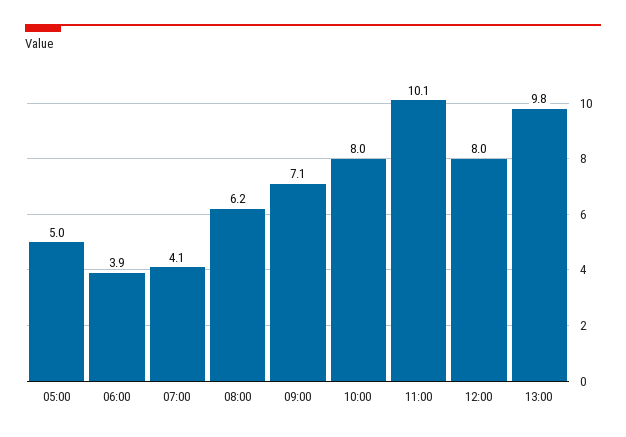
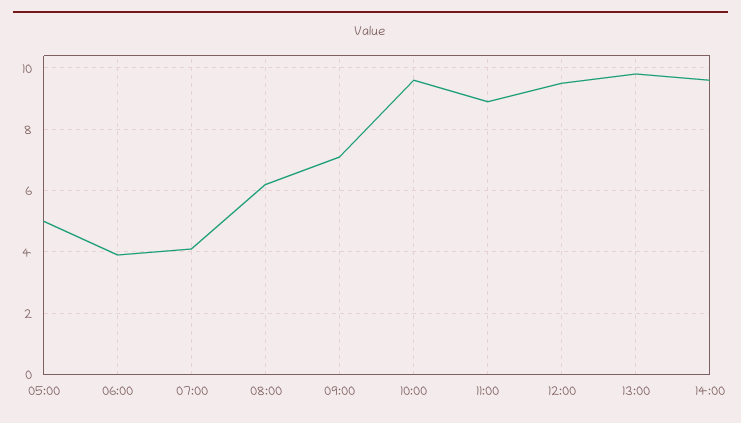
10:00: 8 -> 9.5
11:00: 10.1 -> 9
12:00: 8 -> 9.5
14:00: none -> 9.5

